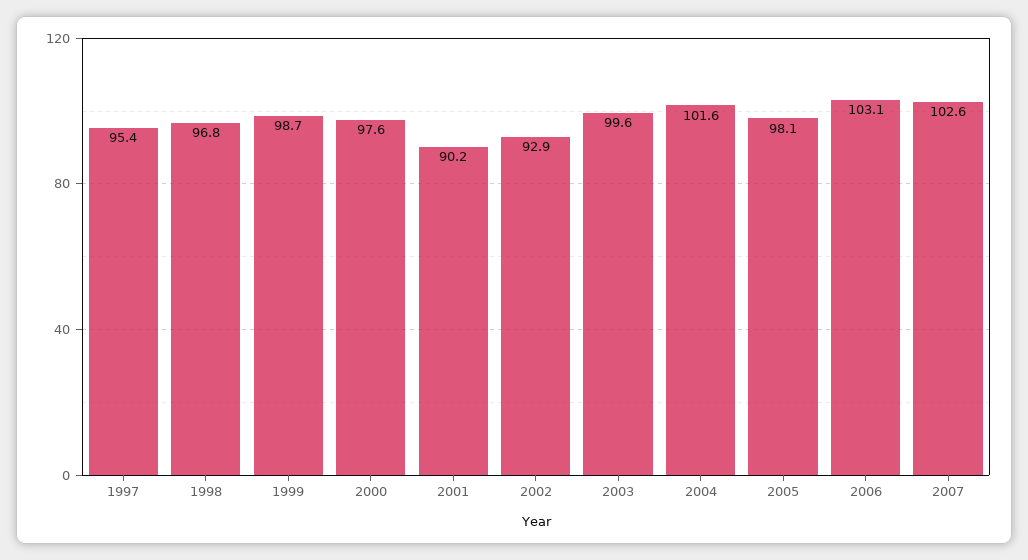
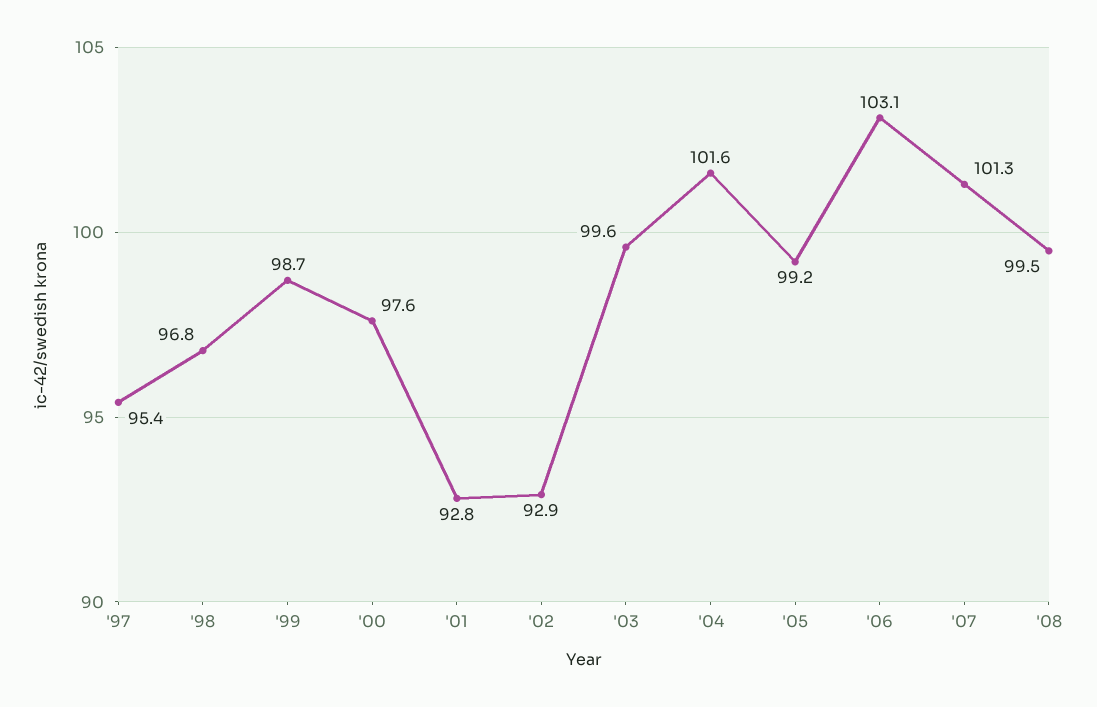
2001: 90.2 -> 92.8
2005: 98.1 -> 99.2
2007: 102.6 -> 101.3
'08: none -> 99.5

